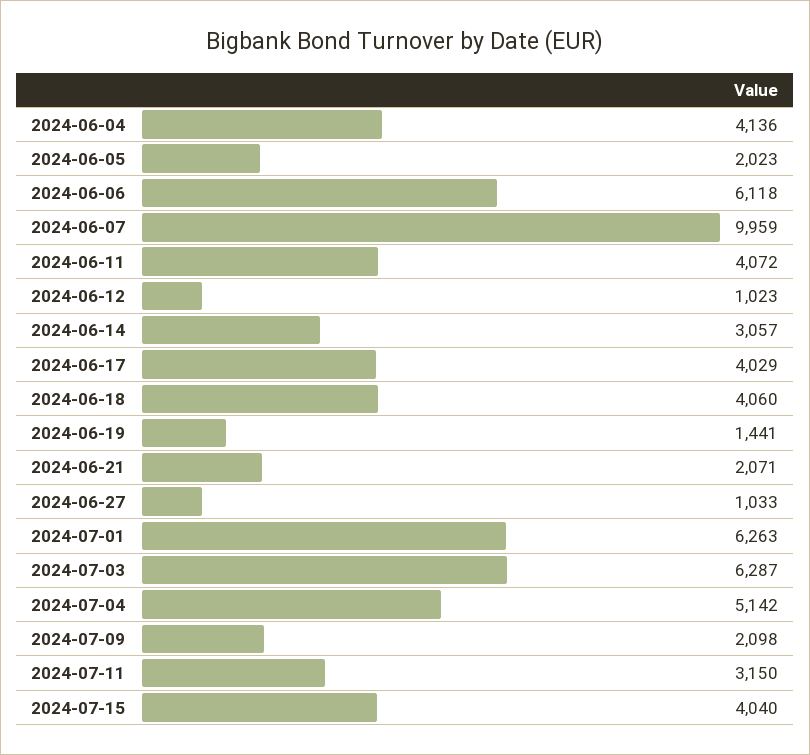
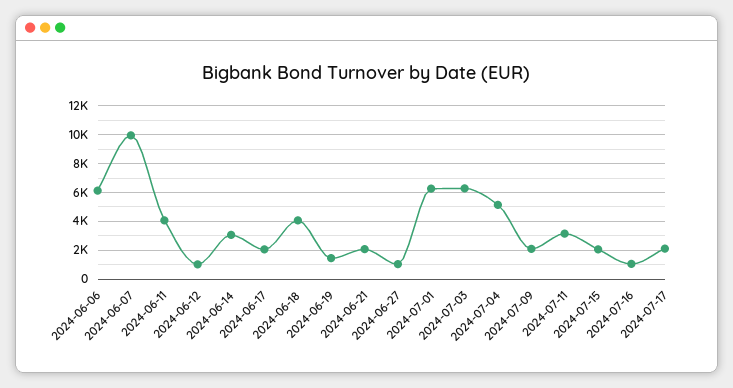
2024-06-04: 4136 -> none
2024-06-05: 2023 -> none
2024-06-17: 4029 -> 2000
2024-07-15: 4040 -> 2000
2024-07-16: none -> 1000
2024-07-17: none -> 2000

